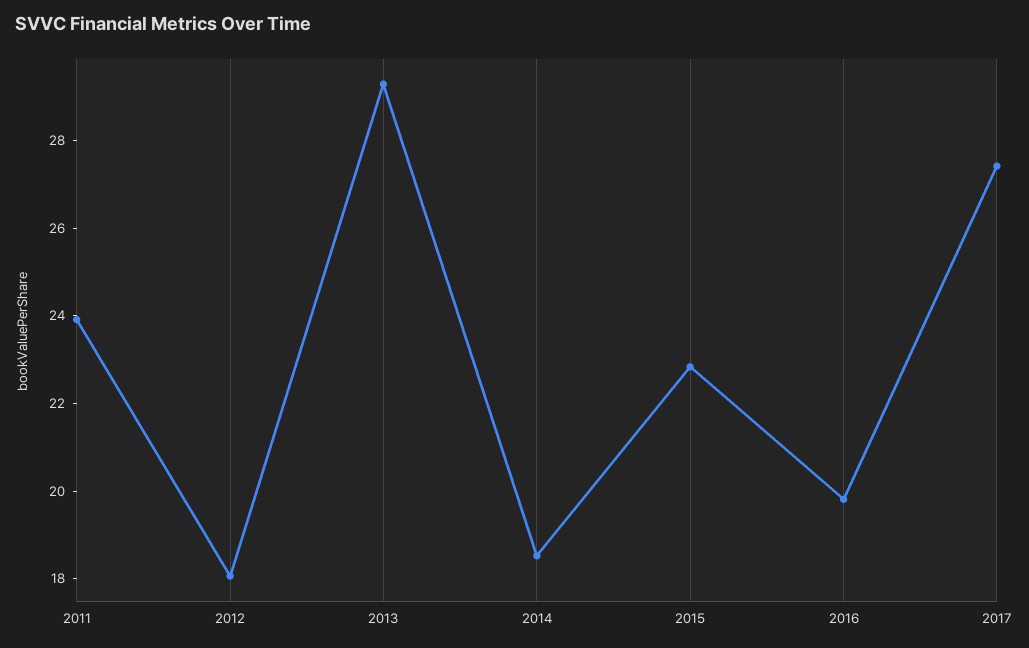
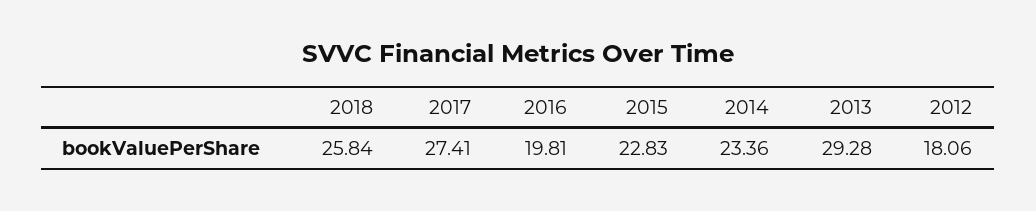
2011: 24 -> none
2014: 18.5 -> 23.36
2018: none -> 25.84

